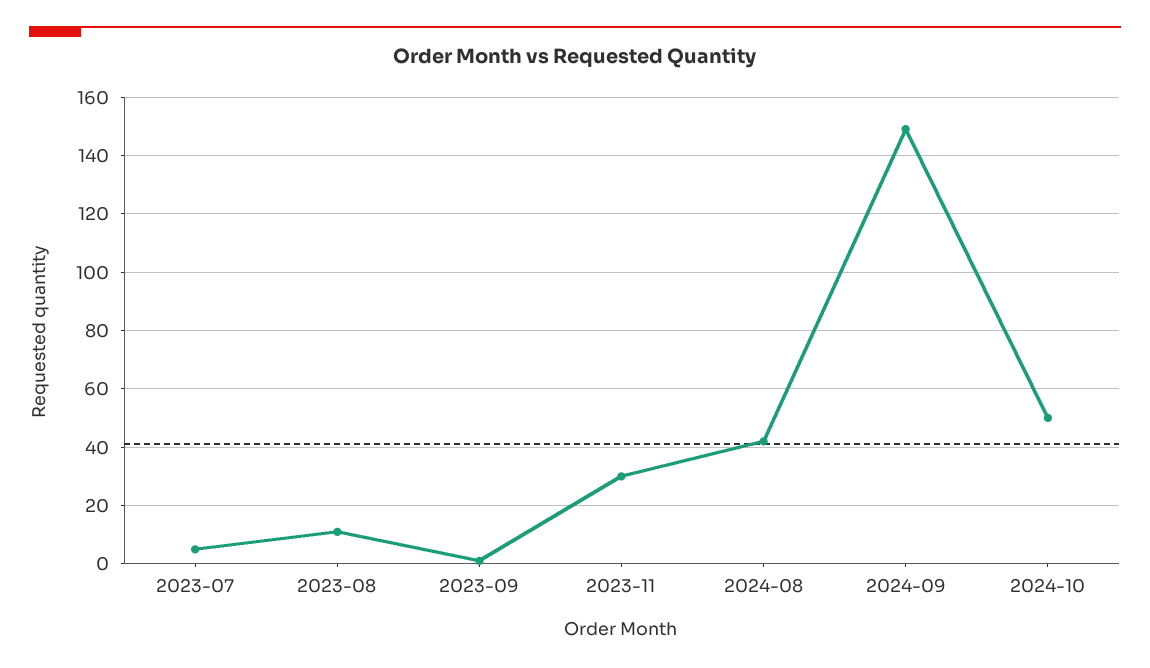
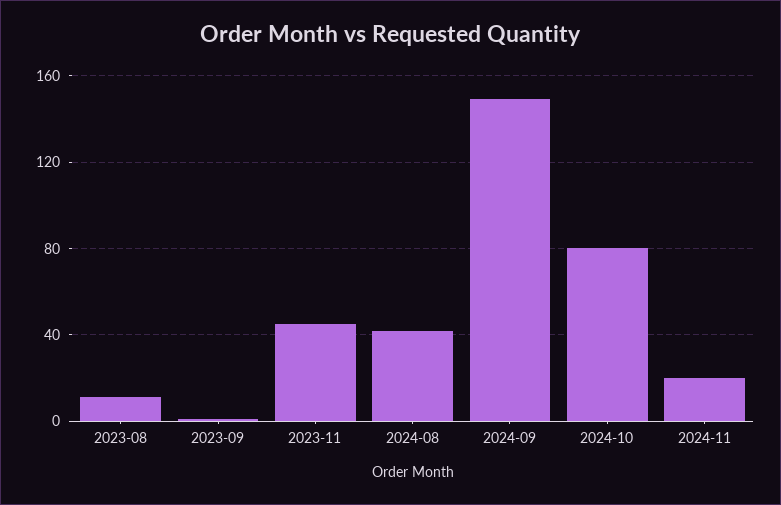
2023-07: 5 -> none
2023-11: 30 -> 45
2024-10: 50 -> 80
2024-11: none -> 20

